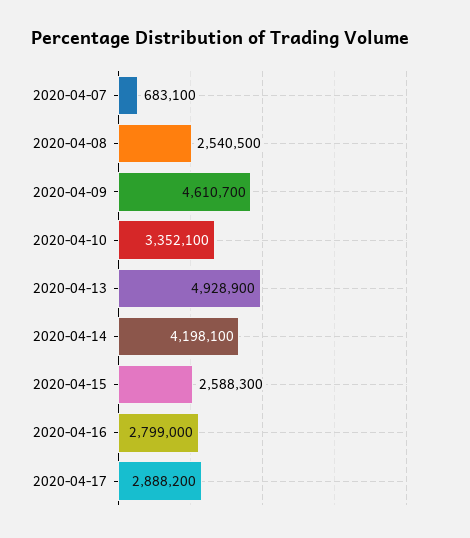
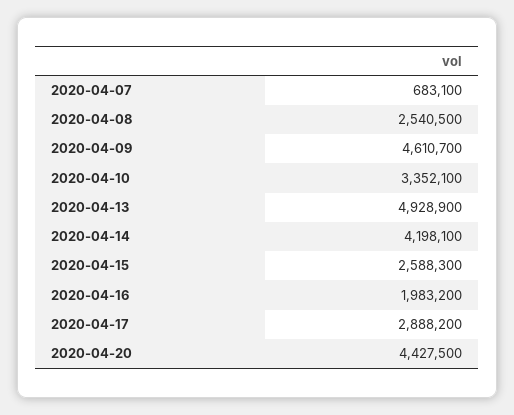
2020-04-16: 2799000 -> 1983200
2020-04-20: none -> 4427500

